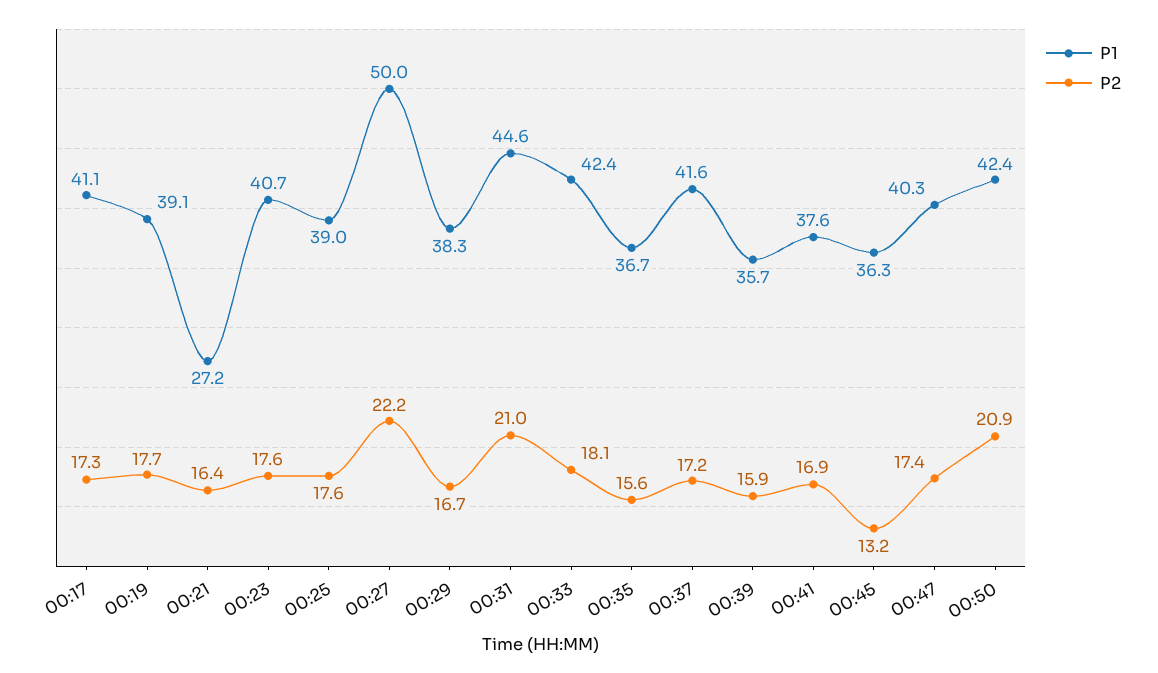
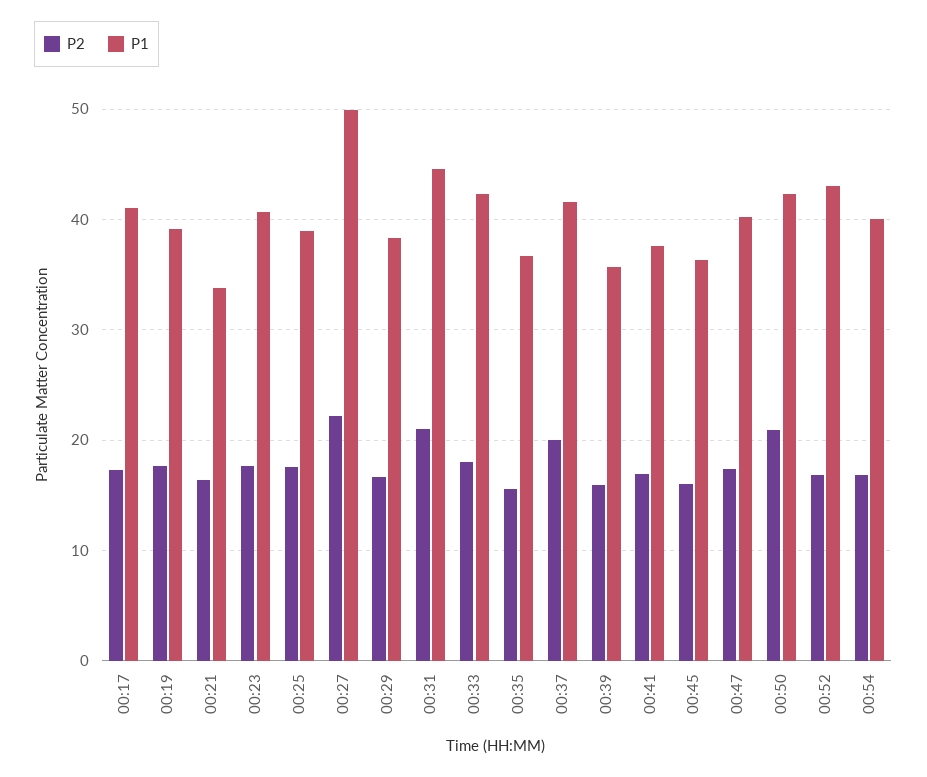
P1, 00:21: 27.2 -> 34
P2, 00:37: 17.2 -> 20
P2, 00:45: 13.2 -> 16
P2, 00:52: none -> 17
P1, 00:52: none -> 43
P2, 00:54: none -> 17
P1, 00:54: none -> 40

